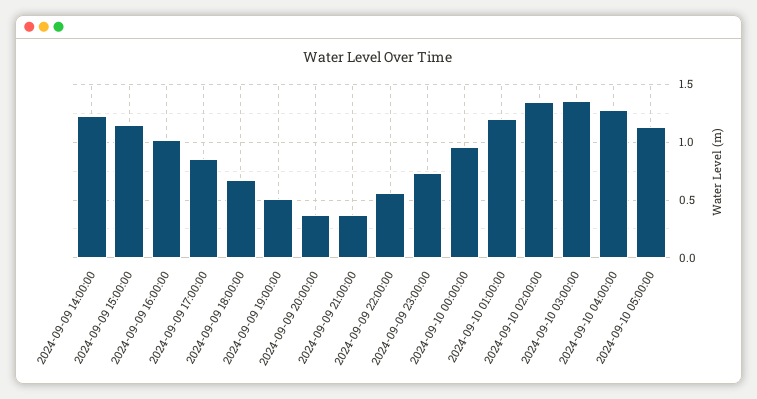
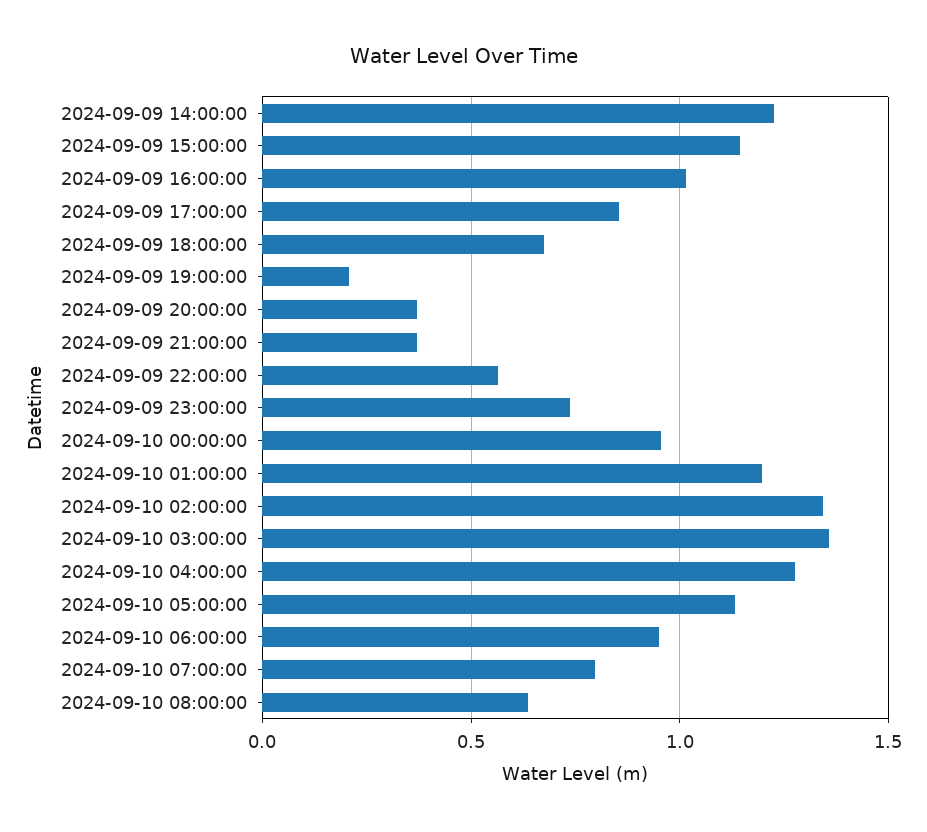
2024-09-09 19:00:00: 0.5 -> 0.2
2024-09-10 06:00:00: none -> 0.95
2024-09-10 07:00:00: none -> 0.8
2024-09-10 08:00:00: none -> 0.65

